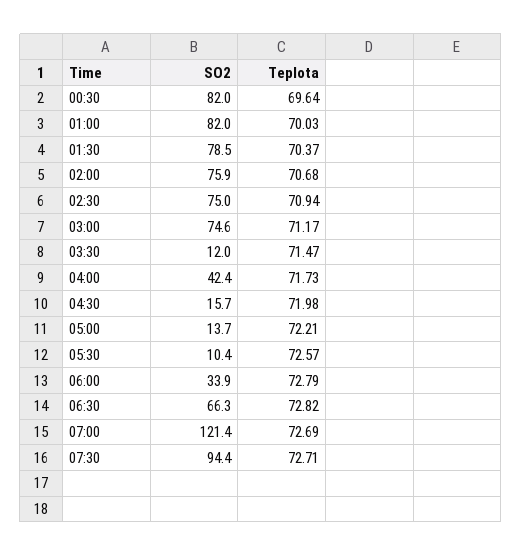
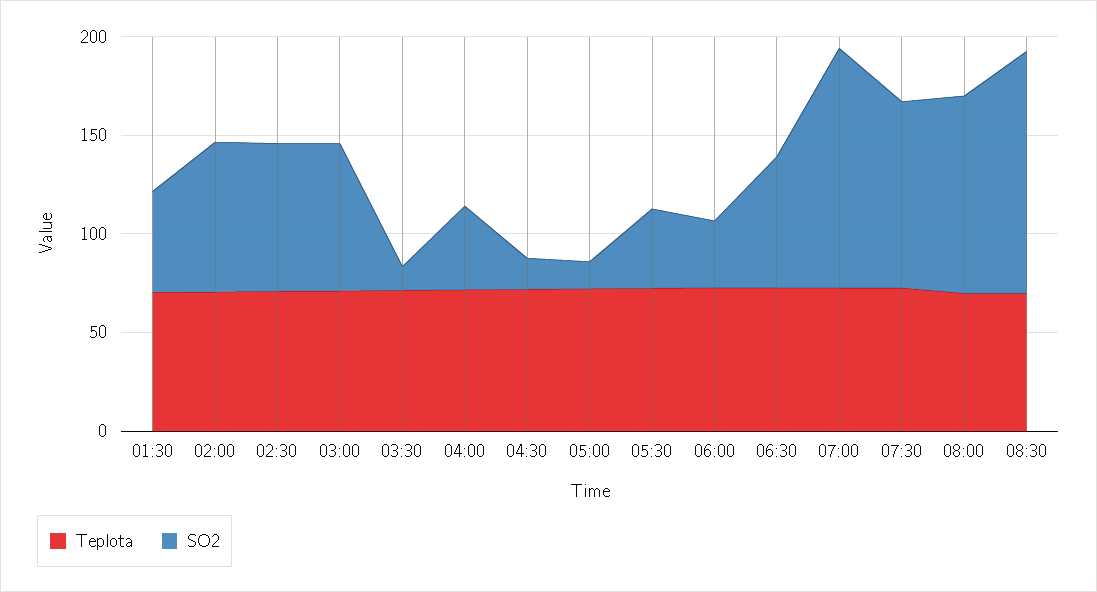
SO2, 00:30: 82 -> none
Teplota, 00:30: 69.64 -> none
SO2, 01:00: 82 -> none
Teplota, 01:00: 70.03 -> none
SO2, 01:30: 78.5 -> 50
SO2, 05:30: 10.4 -> 40
Teplota, 08:00: none -> 70
SO2, 08:00: none -> 100
Teplota, 08:30: none -> 70
SO2, 08:30: none -> 120

